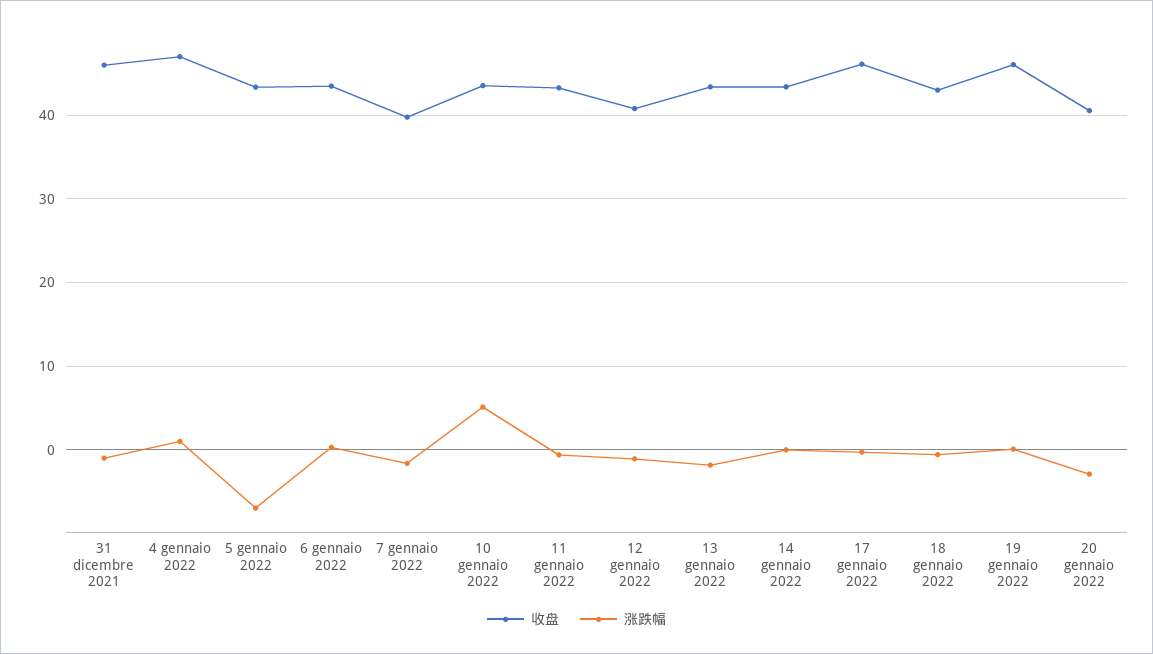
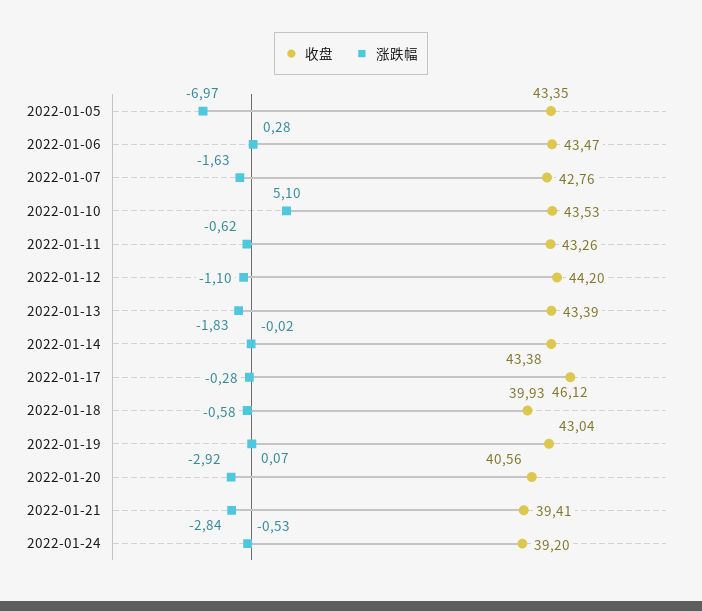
收盘, 31 dicembre 2021: 46 -> none
涨跌幅, 31 dicembre 2021: -1 -> none
收盘, 4 gennaio 2022: 47 -> none
涨跌幅, 4 gennaio 2022: 1 -> none
收盘, 7 gennaio 2022: 40 -> 42.76
收盘, 12 gennaio 2022: 41 -> 44.2
收盘, 18 gennaio 2022: 43 -> 39.93
收盘, 19 gennaio 2022: 46 -> 43.04
收盘, 2022-01-21: none -> 39.41
涨跌幅, 2022-01-21: none -> -2.84
收盘, 2022-01-24: none -> 39.2
涨跌幅, 2022-01-24: none -> -0.53

